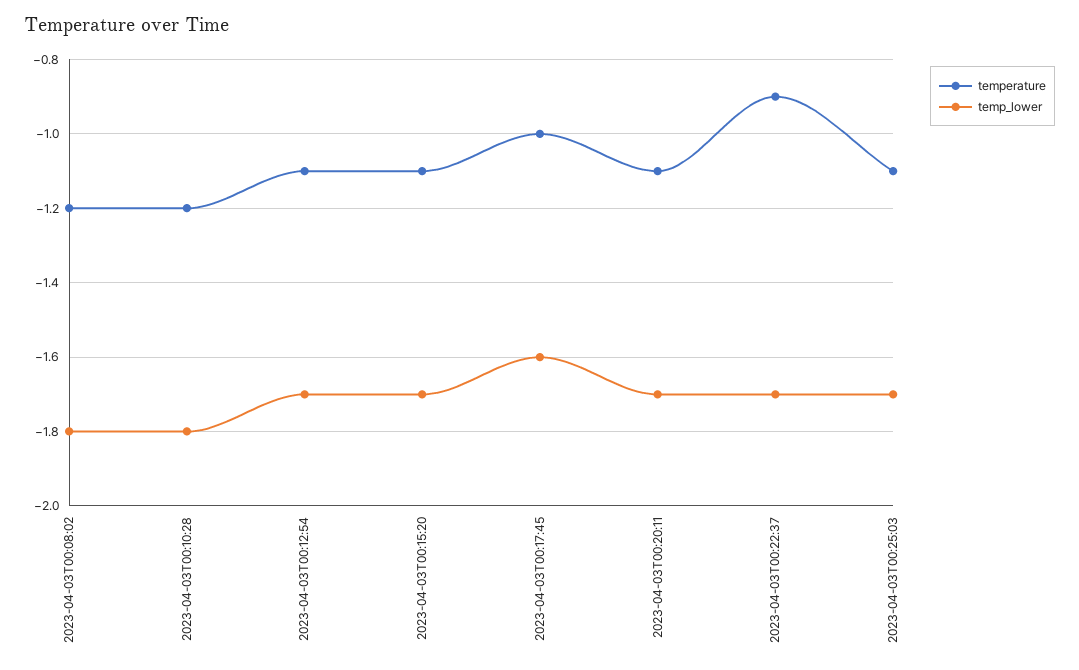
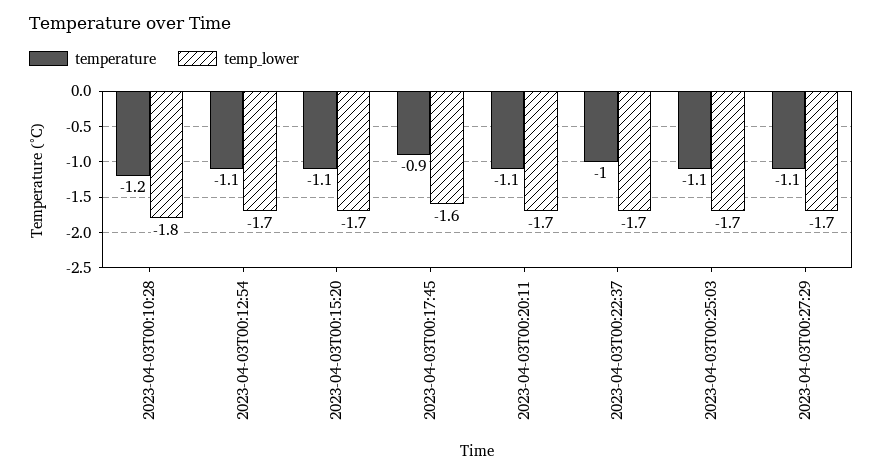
temperature, 2023-04-03T00:08:02: -1.2 -> none
temp_lower, 2023-04-03T00:08:02: -1.8 -> none
temperature, 2023-04-03T00:17:45: -1 -> -0.9
temperature, 2023-04-03T00:22:37: -0.9 -> -1
temperature, 2023-04-03T00:27:29: none -> -1.1
temp_lower, 2023-04-03T00:27:29: none -> -1.7

